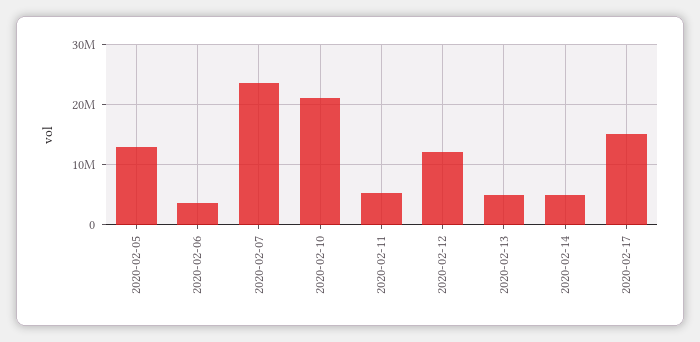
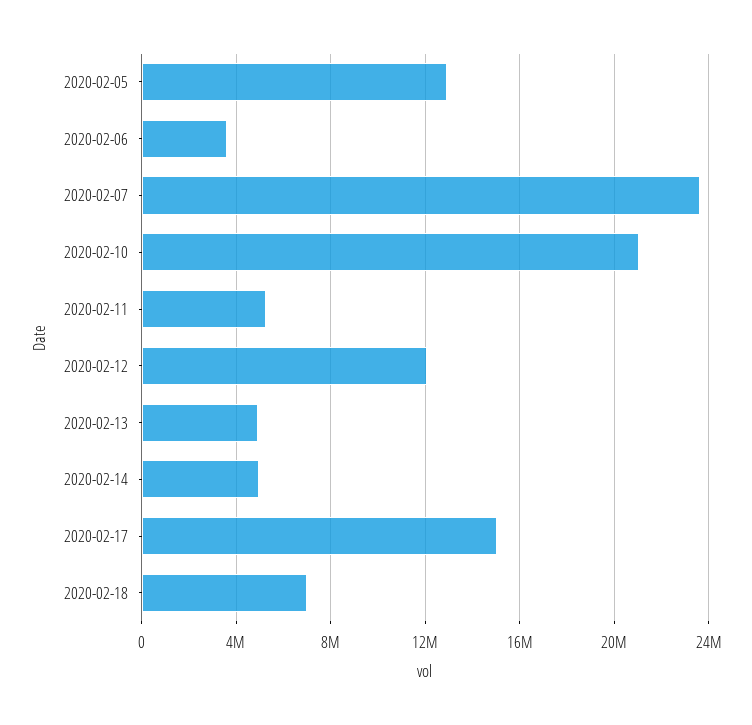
2020-02-18: none -> 7000000

